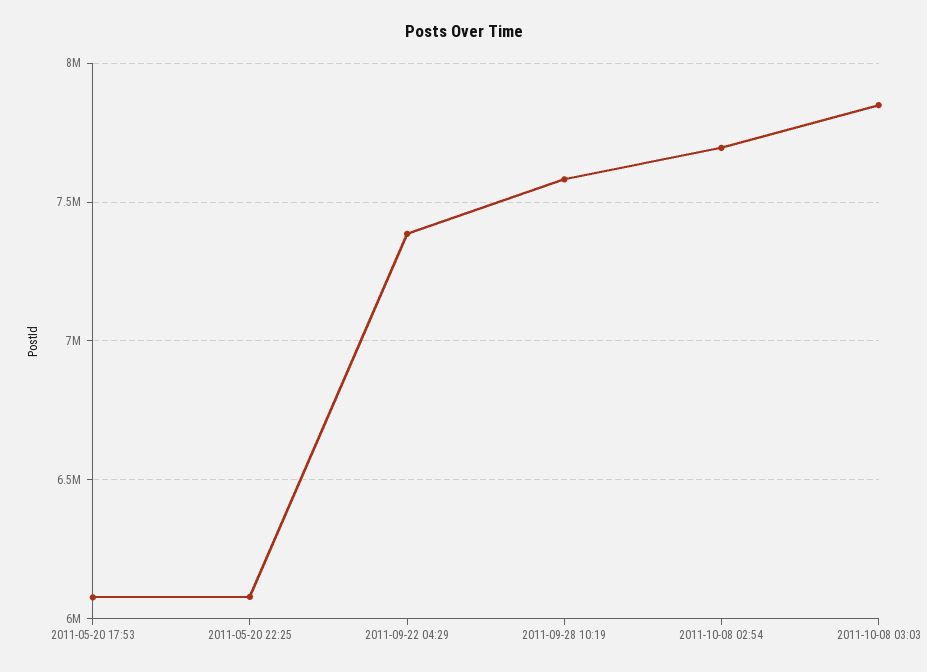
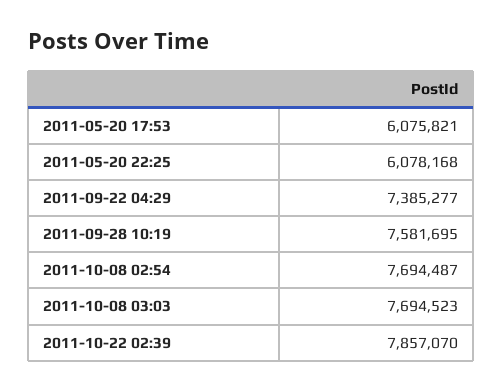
2011-10-08 03:03: 7850000 -> 7694523
2011-10-22 02:39: none -> 7857070

